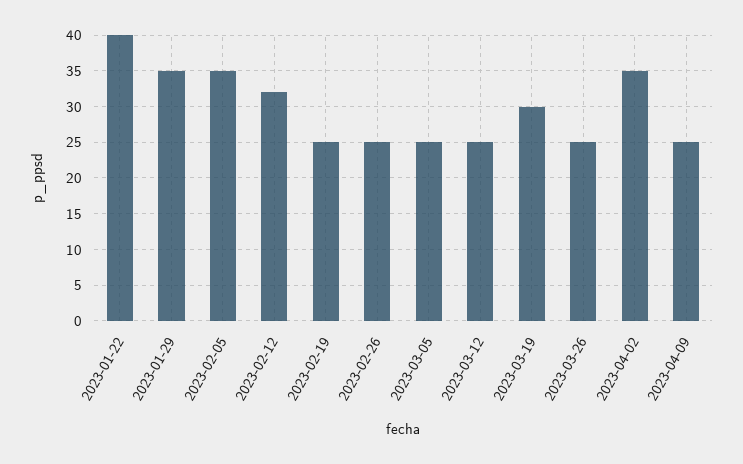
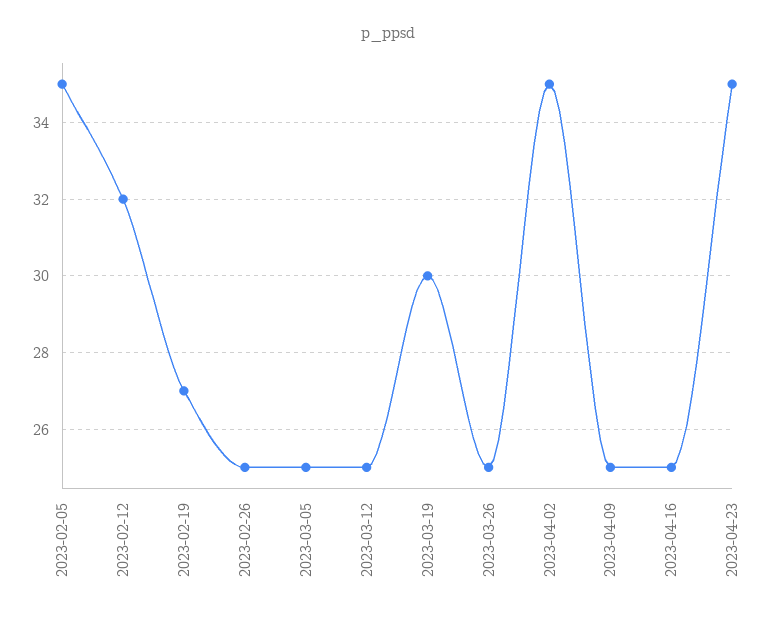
2023-01-22: 40 -> none
2023-01-29: 35 -> none
2023-02-19: 25 -> 27
2023-04-16: none -> 25
2023-04-23: none -> 35

